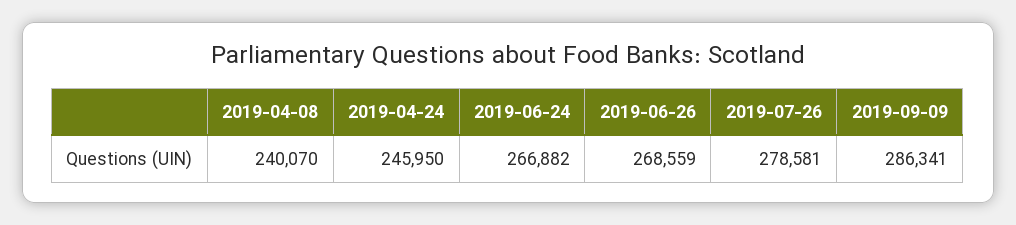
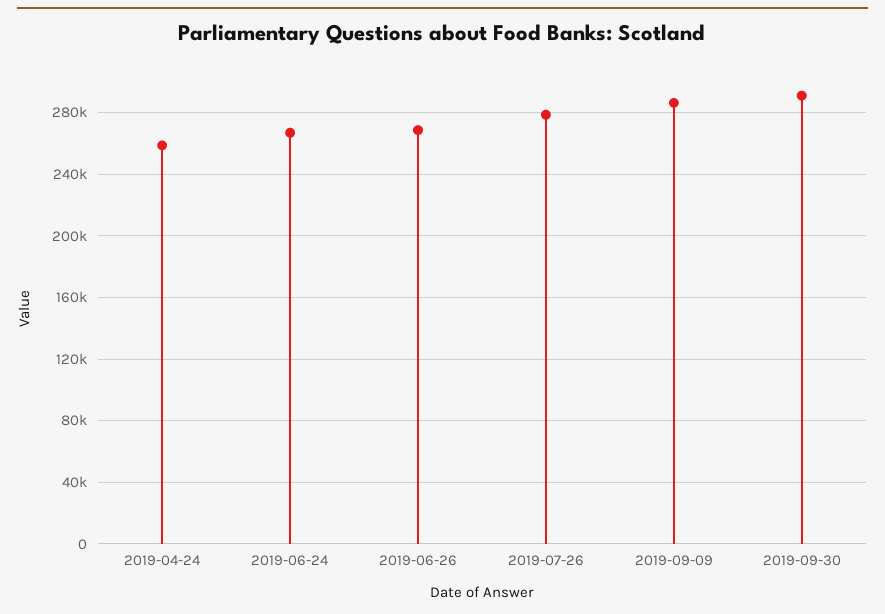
2019-04-08: 240070 -> none
2019-04-24: 245950 -> 260000
2019-09-30: none -> 290000

